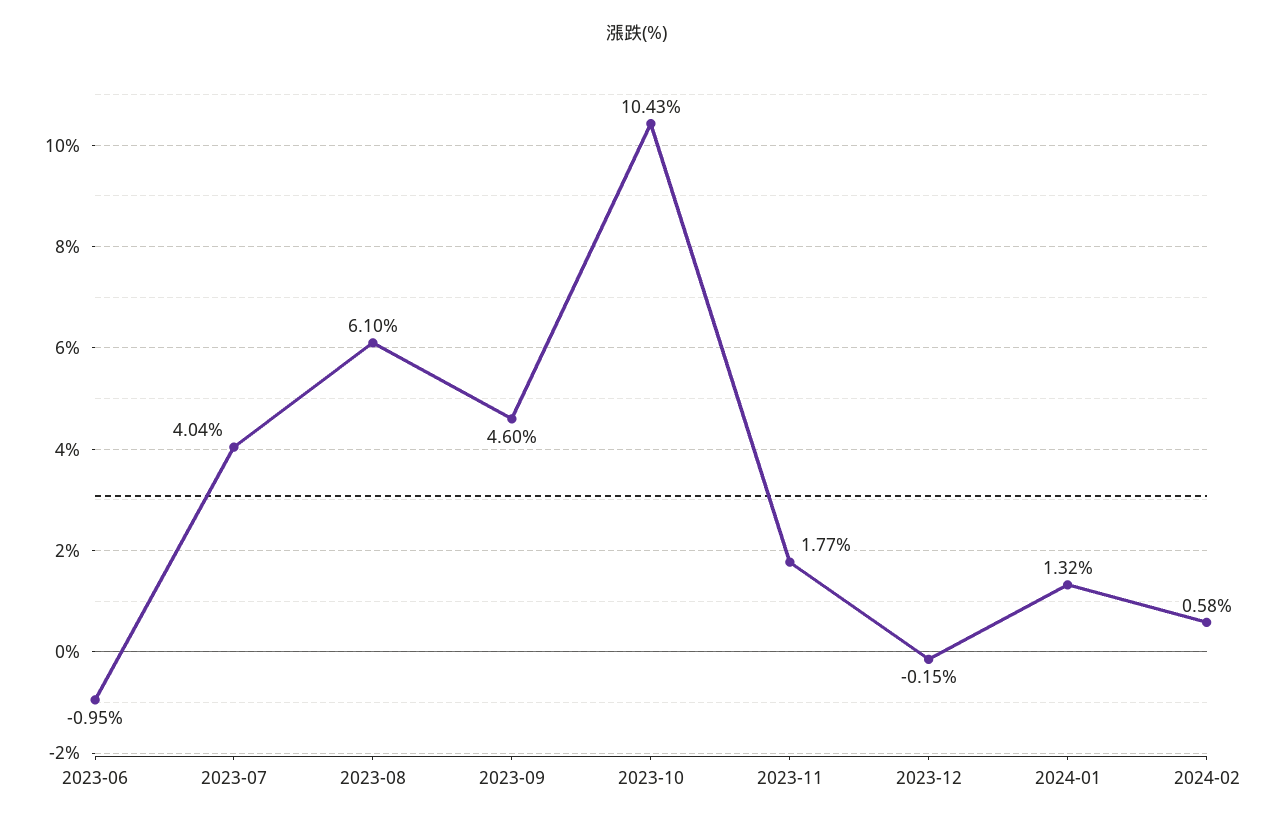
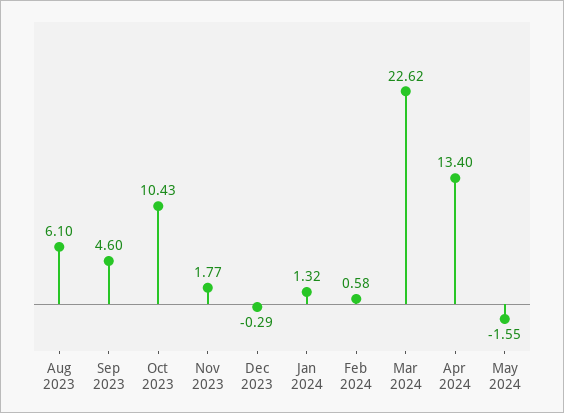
2023-06: -0.95 -> none
2023-07: 4.04 -> none
2023-12: -0.15 -> -0.29
Mar 2024: none -> 22.62
Apr 2024: none -> 13.4
May 2024: none -> -1.55

